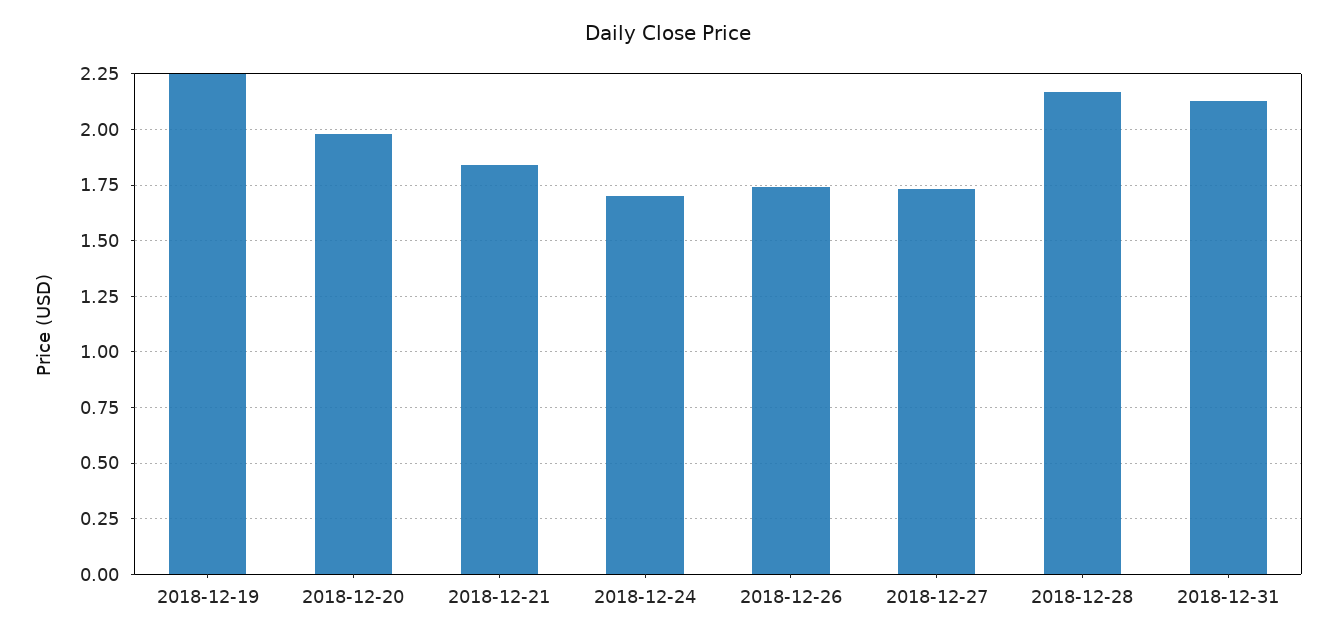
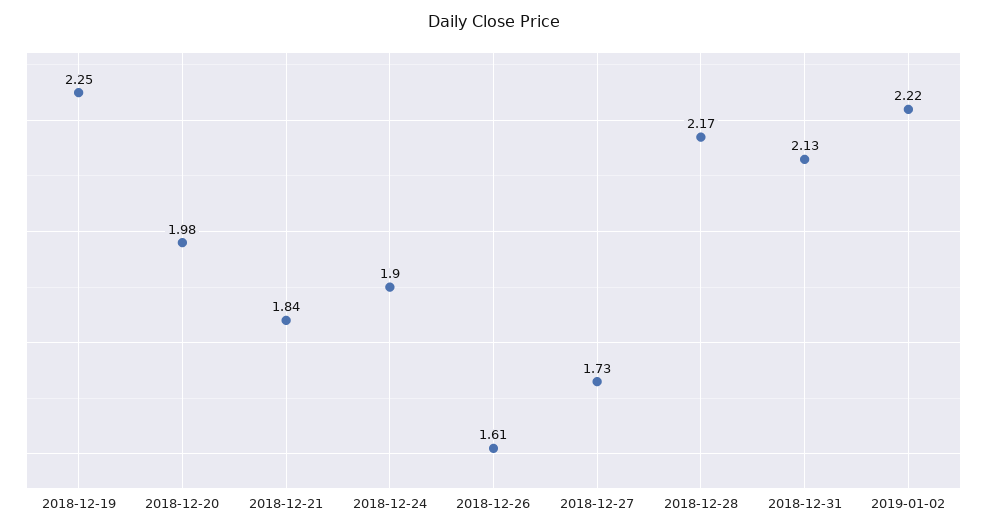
2018-12-24: 1.7 -> 1.9
2018-12-26: 1.75 -> 1.61
2019-01-02: none -> 2.22

